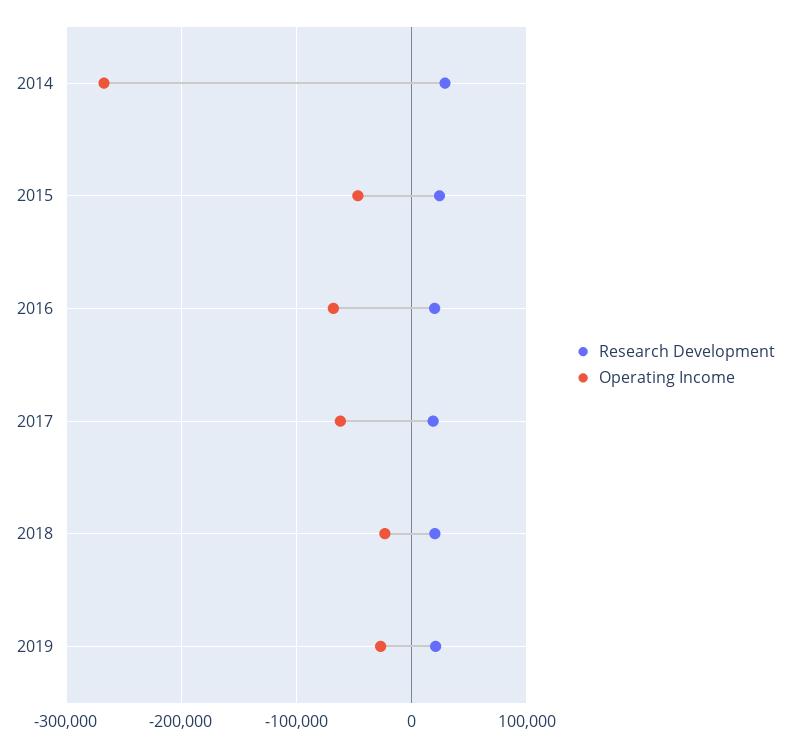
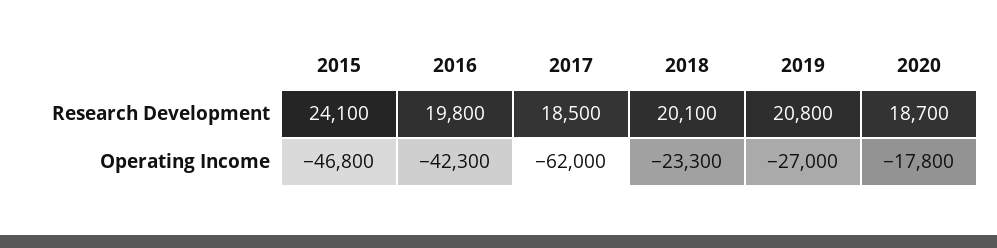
Research Development, 2014: 30000 -> none
Operating Income, 2014: -270000 -> none
Operating Income, 2016: -70000 -> -42300
Research Development, 2020: none -> 18700
Operating Income, 2020: none -> -17800

